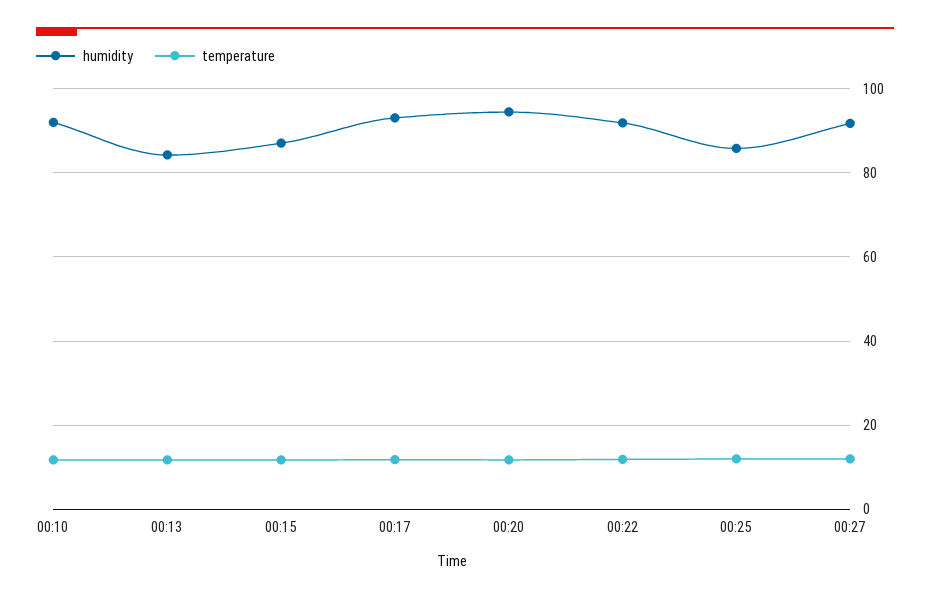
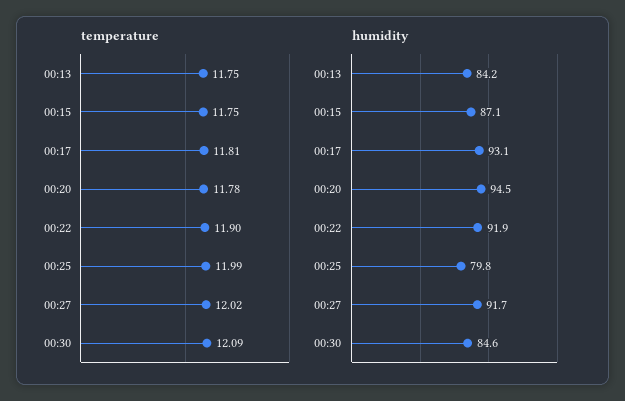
humidity, 00:10: 92 -> none
temperature, 00:10: 12 -> none
humidity, 00:25: 86 -> 79.8
temperature, 00:30: none -> 12.09
humidity, 00:30: none -> 84.6

